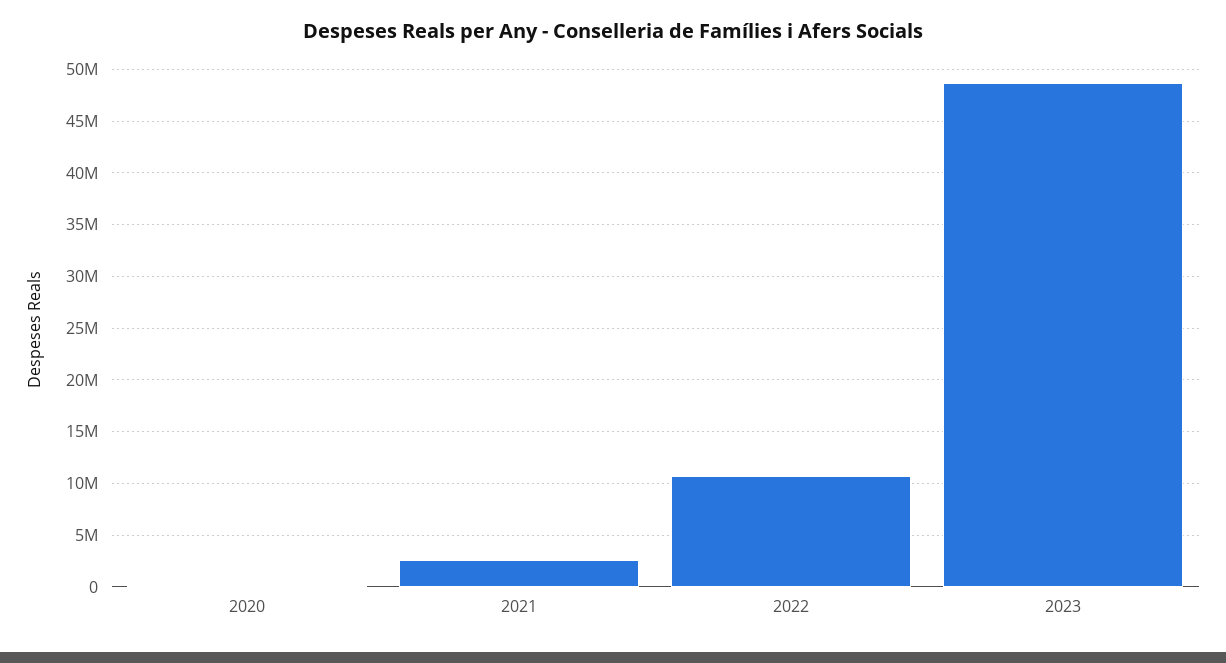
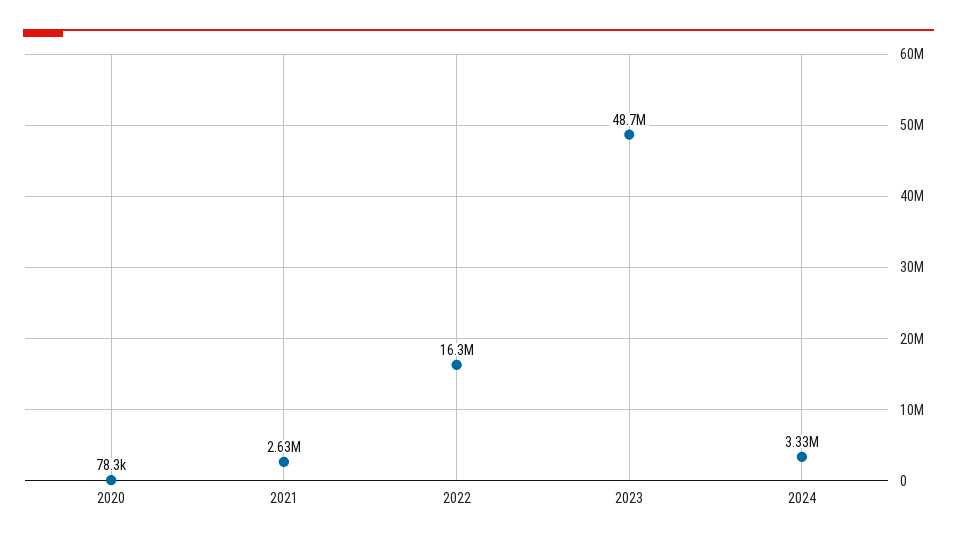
2022: 11000000 -> 16300000
2024: none -> 3330000

